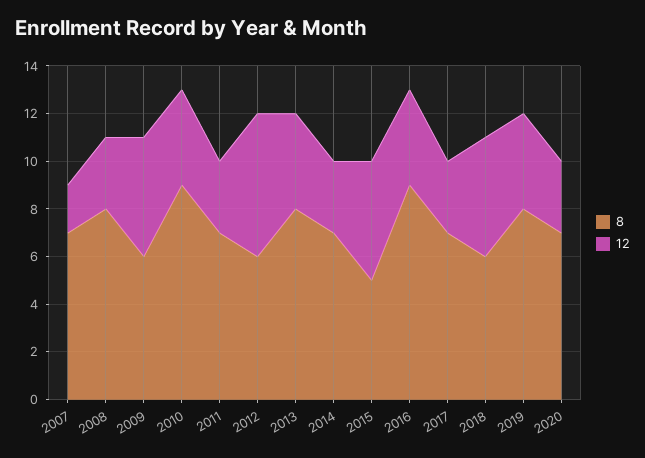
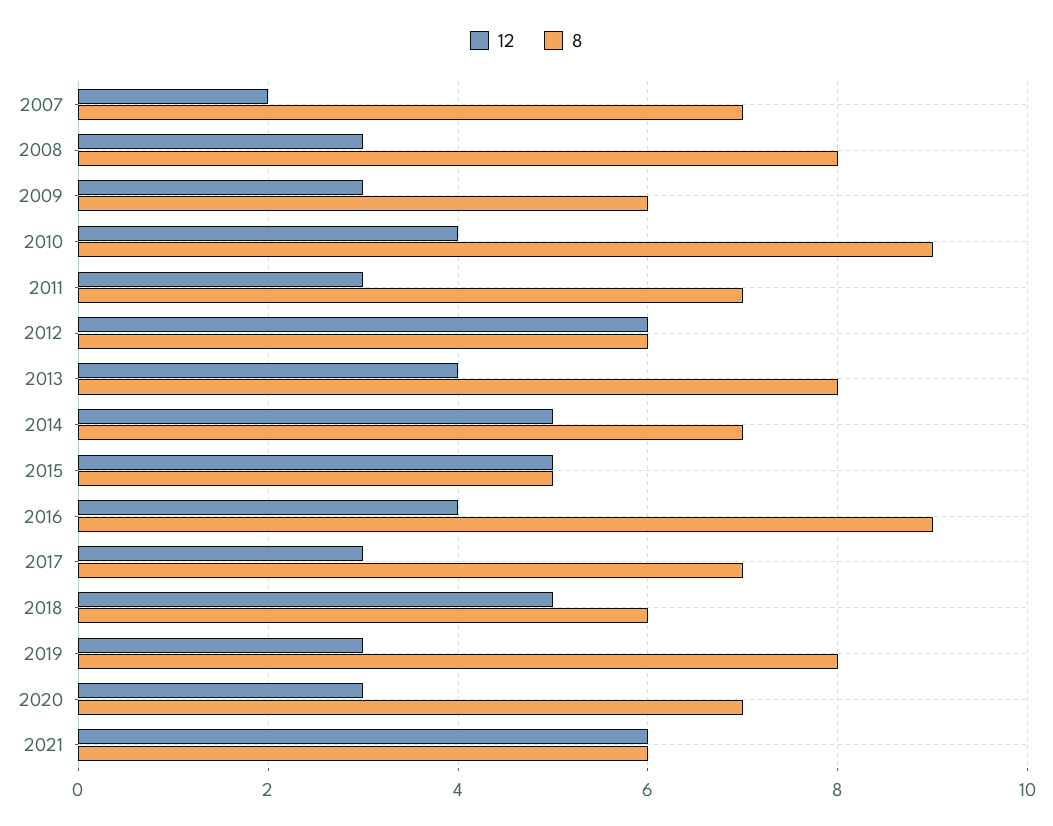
12, 2009: 5 -> 3
12, 2014: 3 -> 5
12, 2019: 4 -> 3
12, 2021: none -> 6
8, 2021: none -> 6

